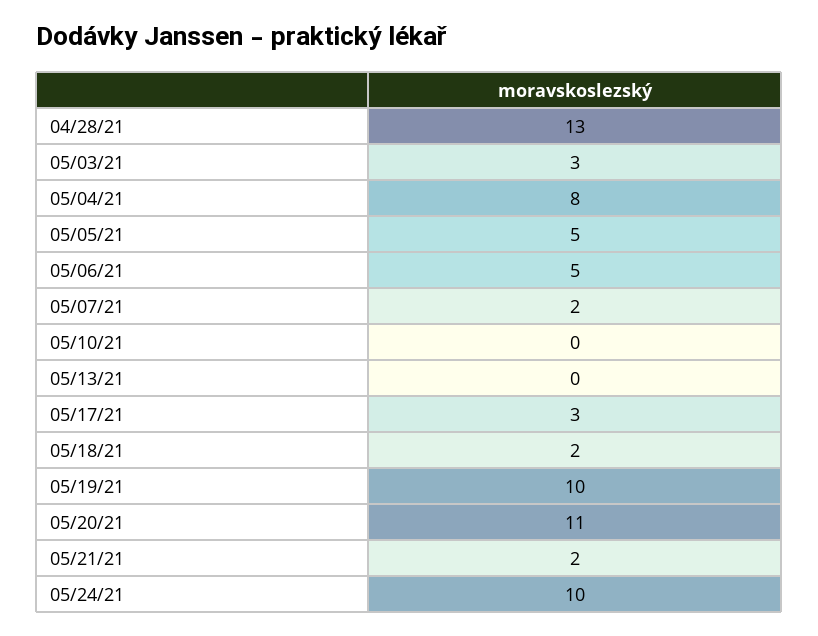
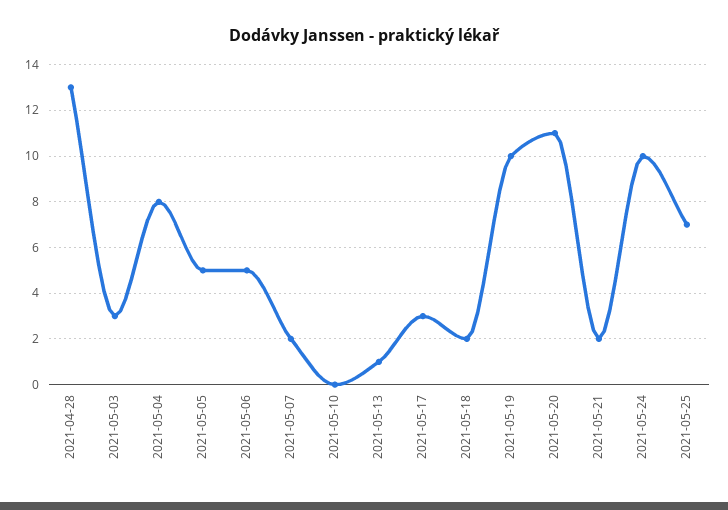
05/13/21: 0 -> 1
2021-05-25: none -> 7

